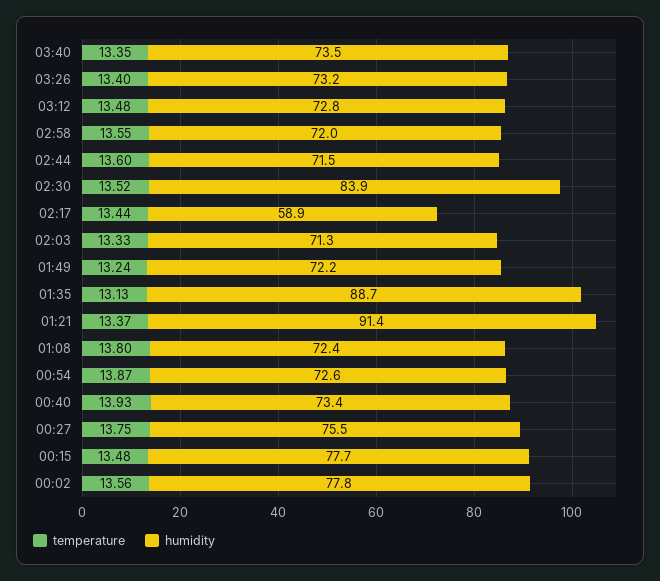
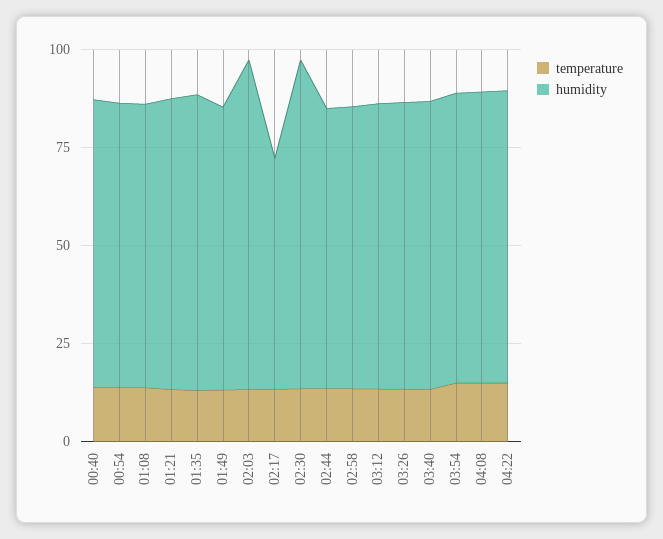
humidity, 02:03: 71.3 -> 85
humidity, 01:35: 88.7 -> 75
humidity, 01:21: 91.4 -> 75
temperature, 00:27: 13.75 -> none
humidity, 00:27: 75.5 -> none
temperature, 00:15: 13.48 -> none
humidity, 00:15: 77.7 -> none
temperature, 00:02: 13.56 -> none
humidity, 00:02: 77.8 -> none
temperature, 03:54: none -> 15
humidity, 03:54: none -> 75
temperature, 04:08: none -> 15
humidity, 04:08: none -> 75
temperature, 04:22: none -> 15
humidity, 04:22: none -> 75

